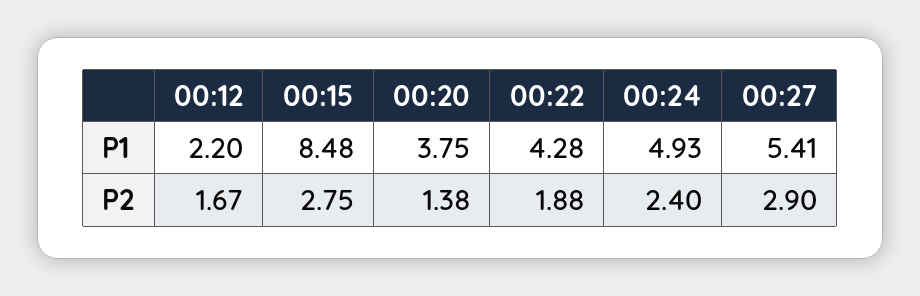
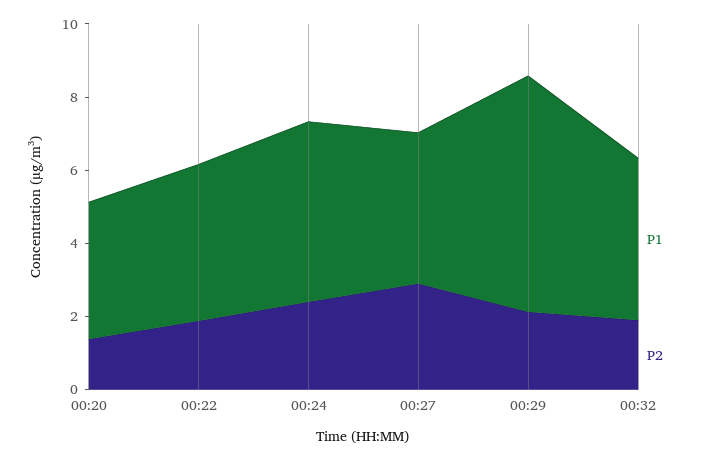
P1, 00:12: 2.2 -> none
P1, 00:15: 8.48 -> none
P1, 00:27: 5.41 -> 4
P2, 00:12: 1.67 -> none
P2, 00:15: 2.75 -> none
P1, 00:29: none -> 6.5
P2, 00:29: none -> 2
P1, 00:32: none -> 4.5
P2, 00:32: none -> 2

